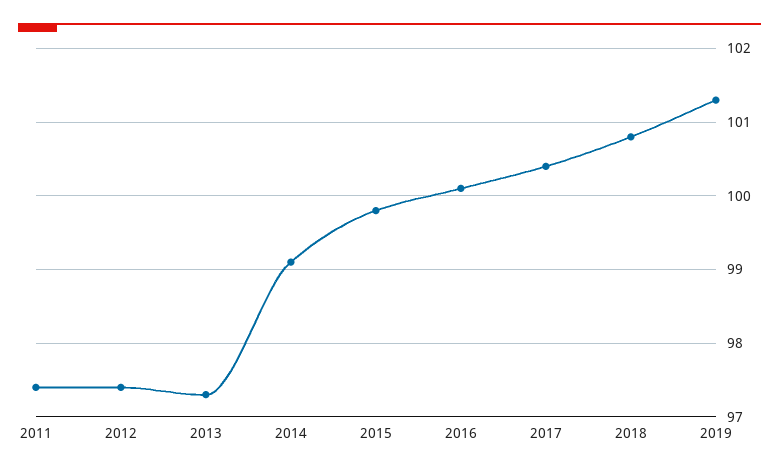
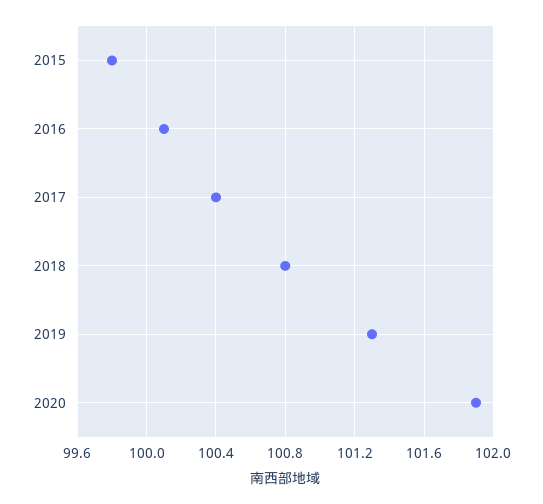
2011: 97.4 -> none
2012: 97.4 -> none
2013: 97.3 -> none
2014: 99.1 -> none
2020: none -> 101.9

